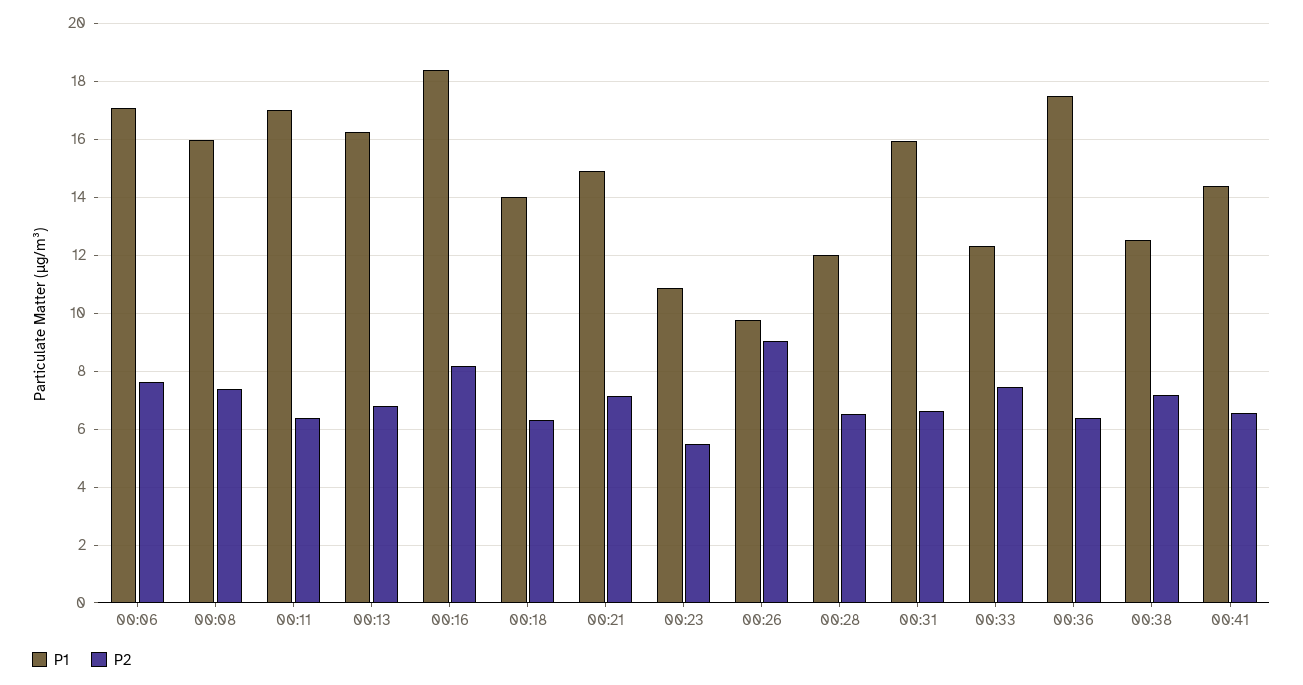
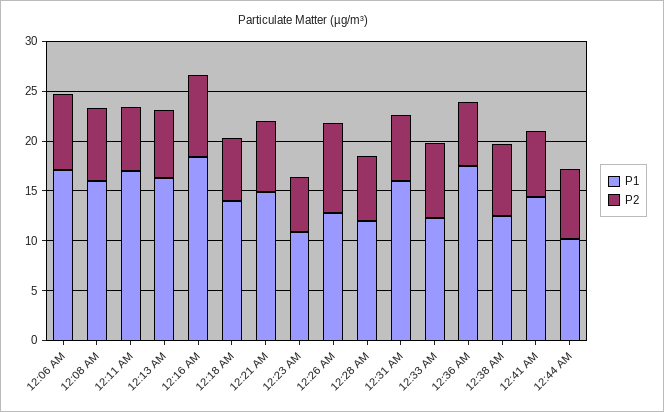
P1, 00:26: 9.75 -> 13
P1, 12:44 AM: none -> 10
P2, 12:44 AM: none -> 7

